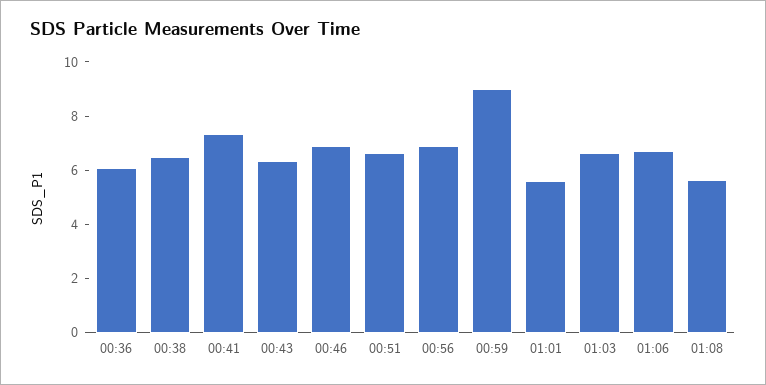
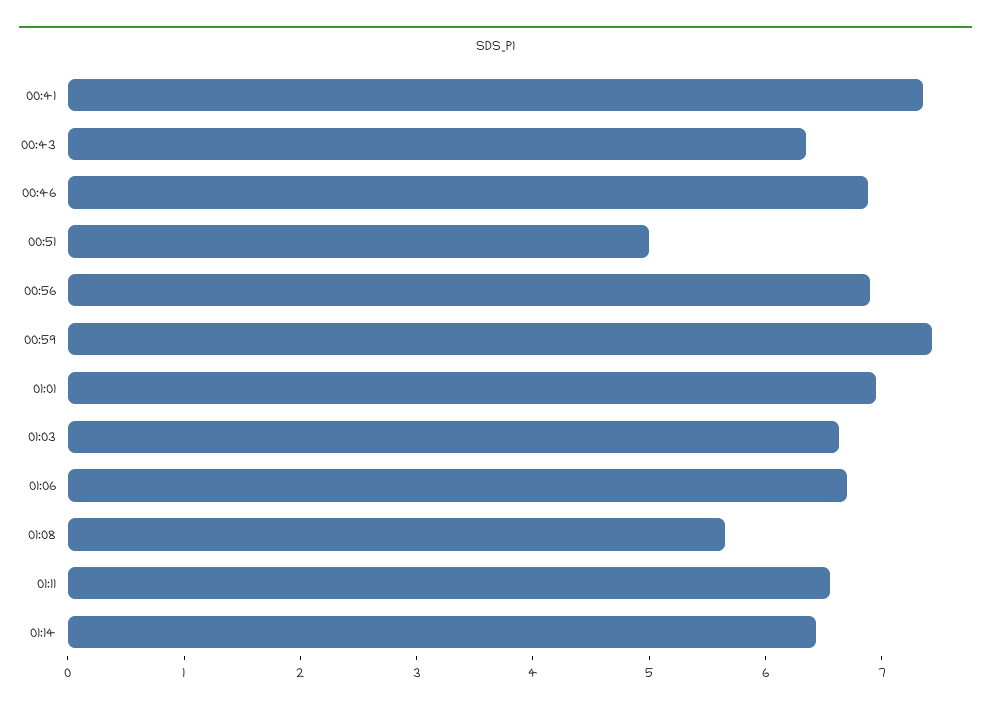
00:36: 6 -> none
00:38: 6.5 -> none
00:51: 6.5 -> 5
00:59: 9 -> 7.4
01:01: 5.5 -> 7
01:11: none -> 6.6
01:14: none -> 6.4

